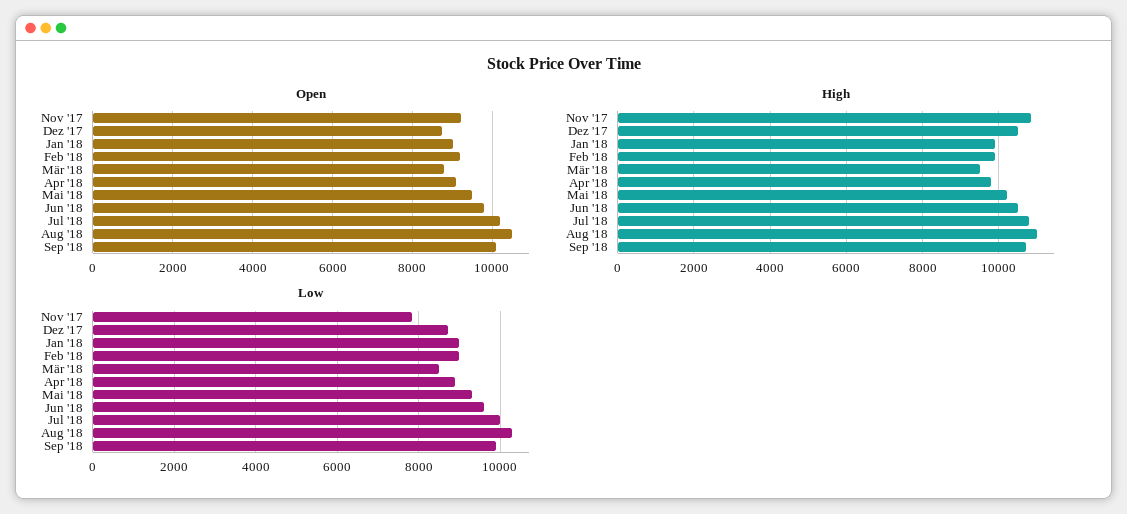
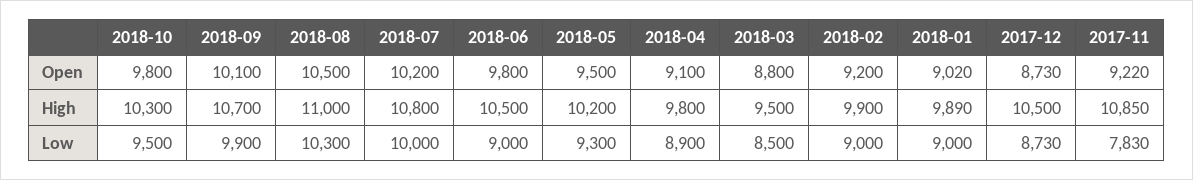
Low, Jun '18: 9600 -> 9000
Open, 2018-10: none -> 9800
High, 2018-10: none -> 10300
Low, 2018-10: none -> 9500

